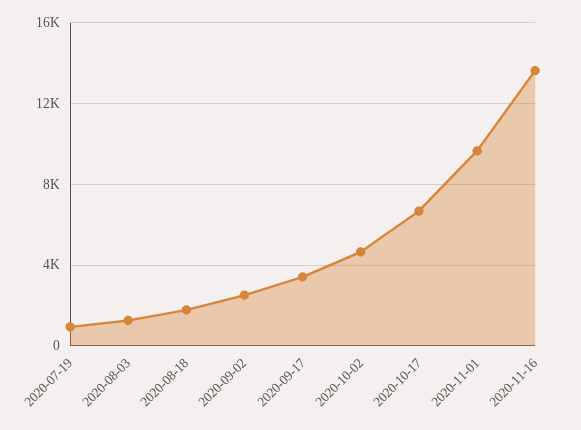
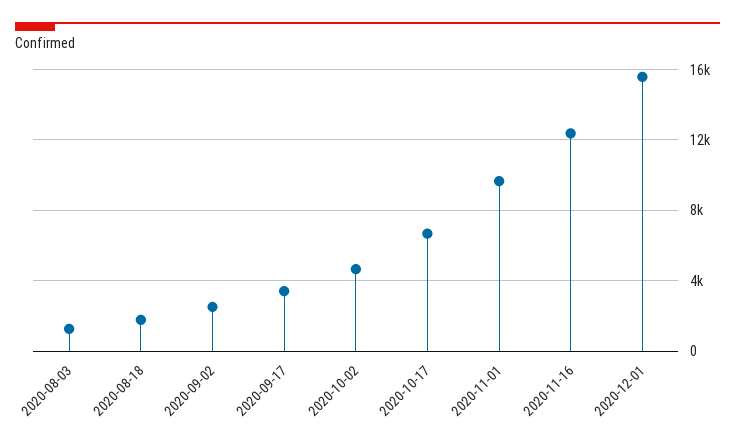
2020-07-19: 1000 -> none
2020-11-16: 13500 -> 12500
2020-12-01: none -> 15500

